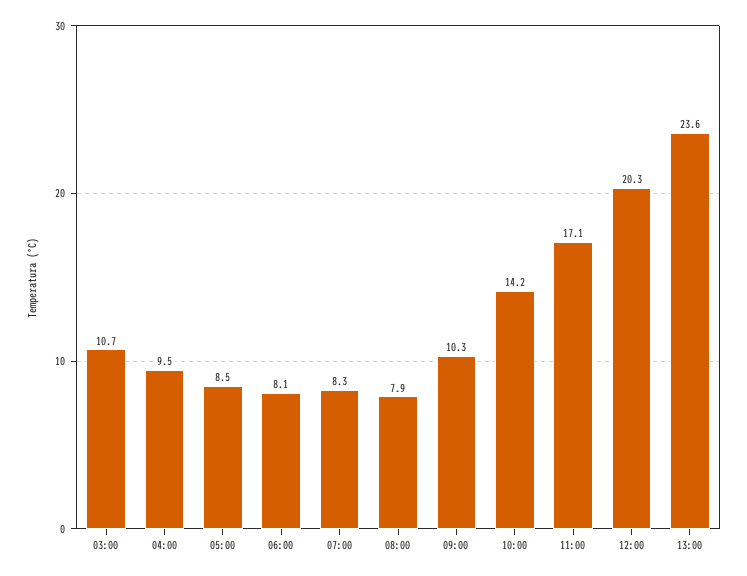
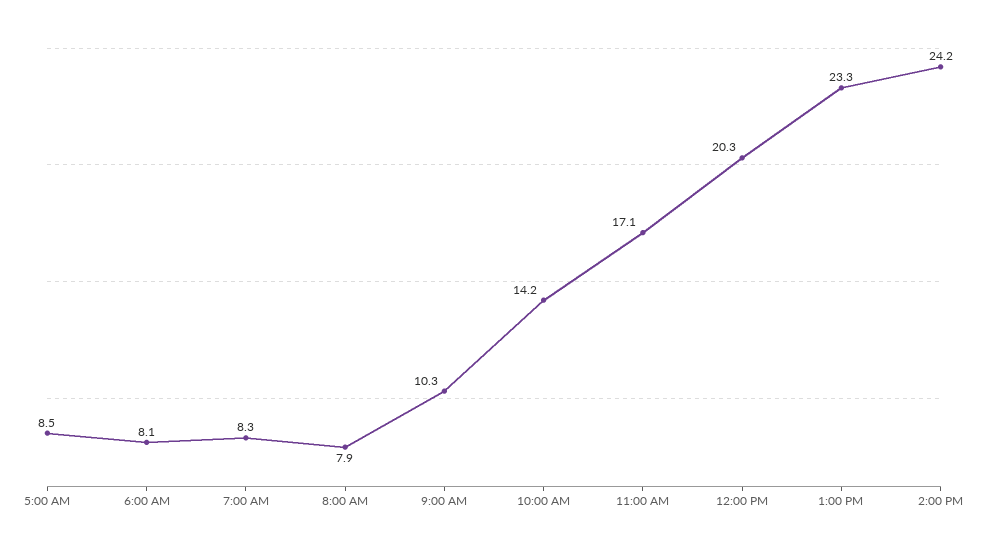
03:00: 10.7 -> none
04:00: 9.5 -> none
13:00: 23.6 -> 23.3
2:00 PM: none -> 24.2

